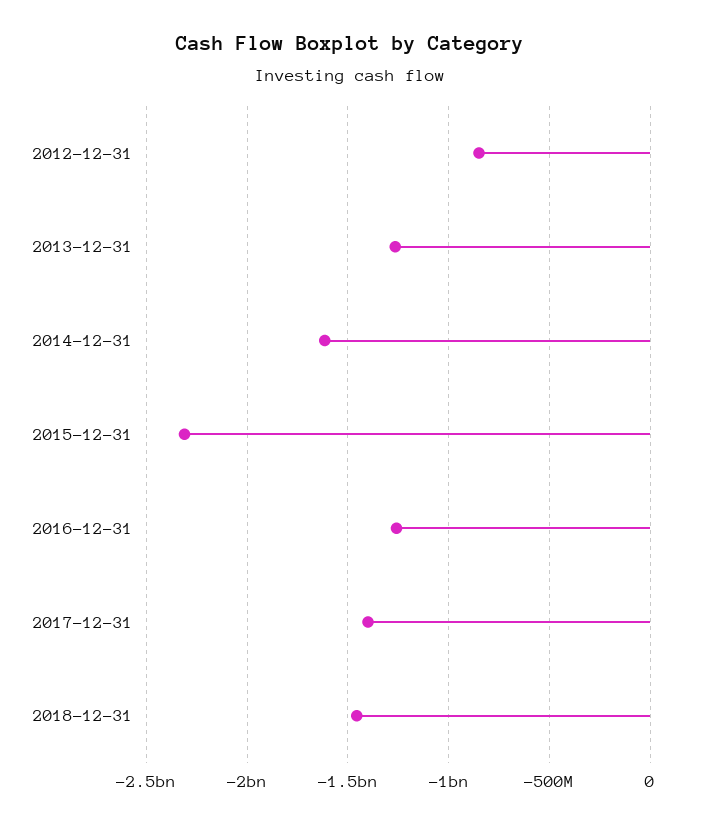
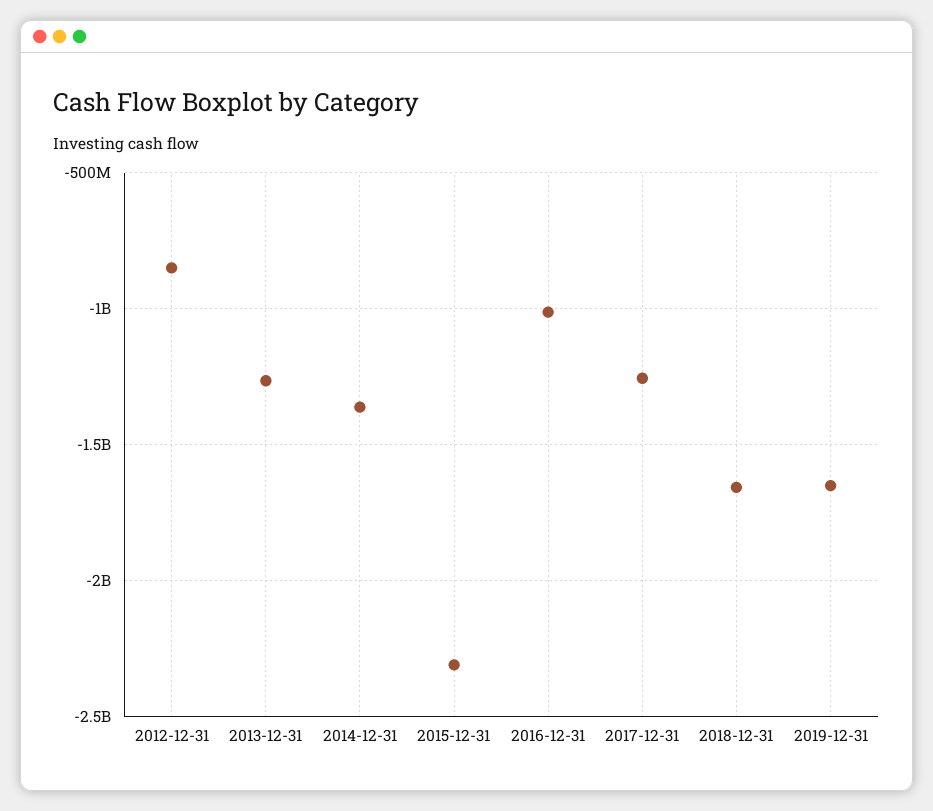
2014-12-31: -1600000000 -> -1350000000
2016-12-31: -1250000000 -> -1000000000
2017-12-31: -1400000000 -> -1250000000
2018-12-31: -1450000000 -> -1650000000
2019-12-31: none -> -1650000000

